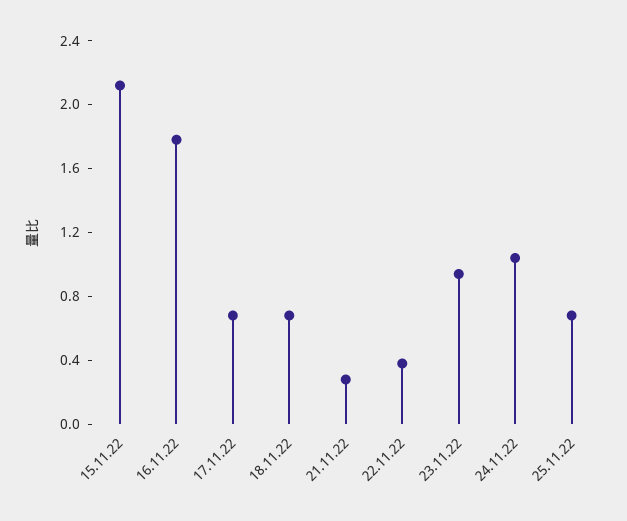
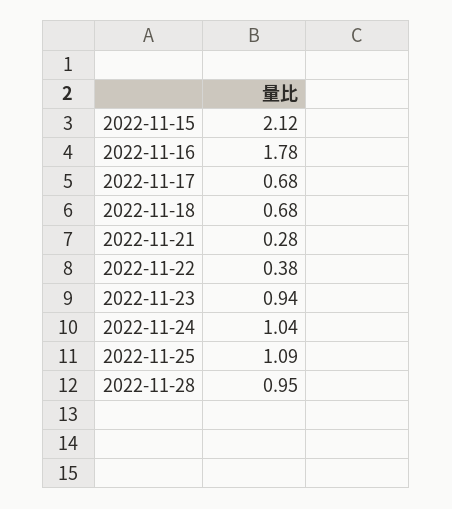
25.11.22: 0.7 -> 1.09
2022-11-28: none -> 0.95

